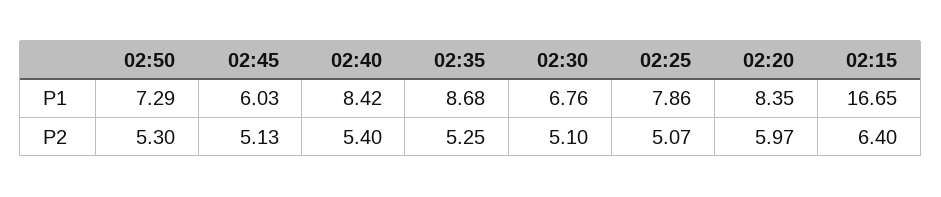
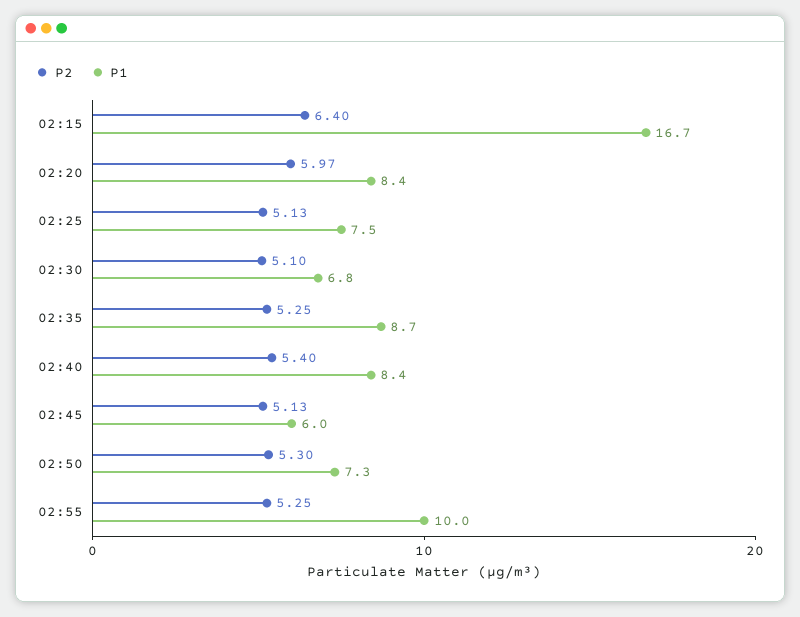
P1, 02:25: 7.86 -> 7.5
P2, 02:25: 5.07 -> 5.13
P2, 02:55: none -> 5.25
P1, 02:55: none -> 10

